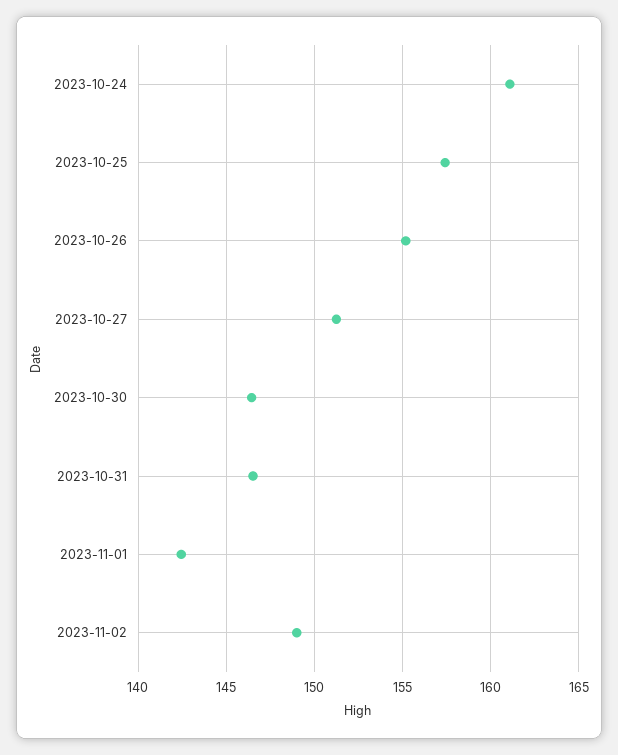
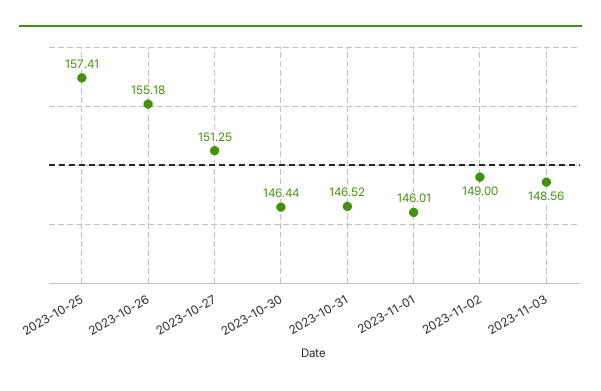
2023-10-24: 161 -> none
2023-11-01: 142.5 -> 146.01
2023-11-03: none -> 148.56

